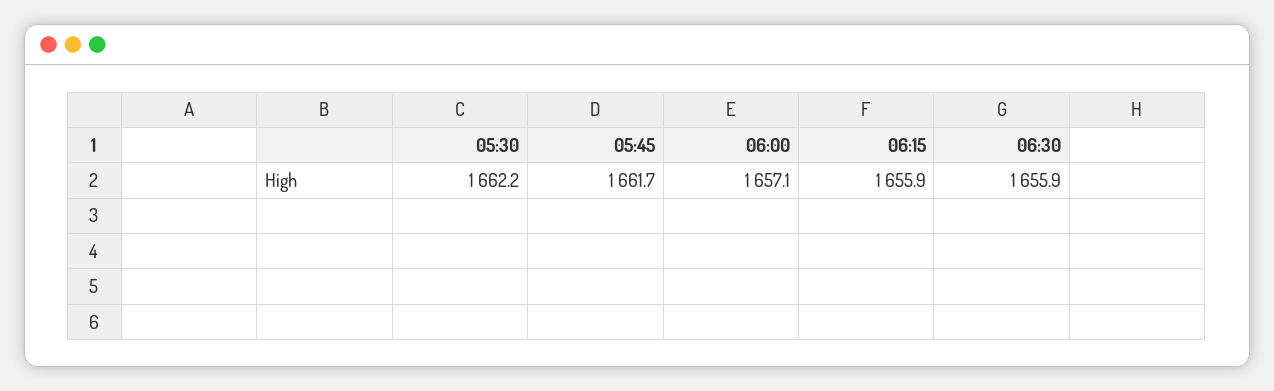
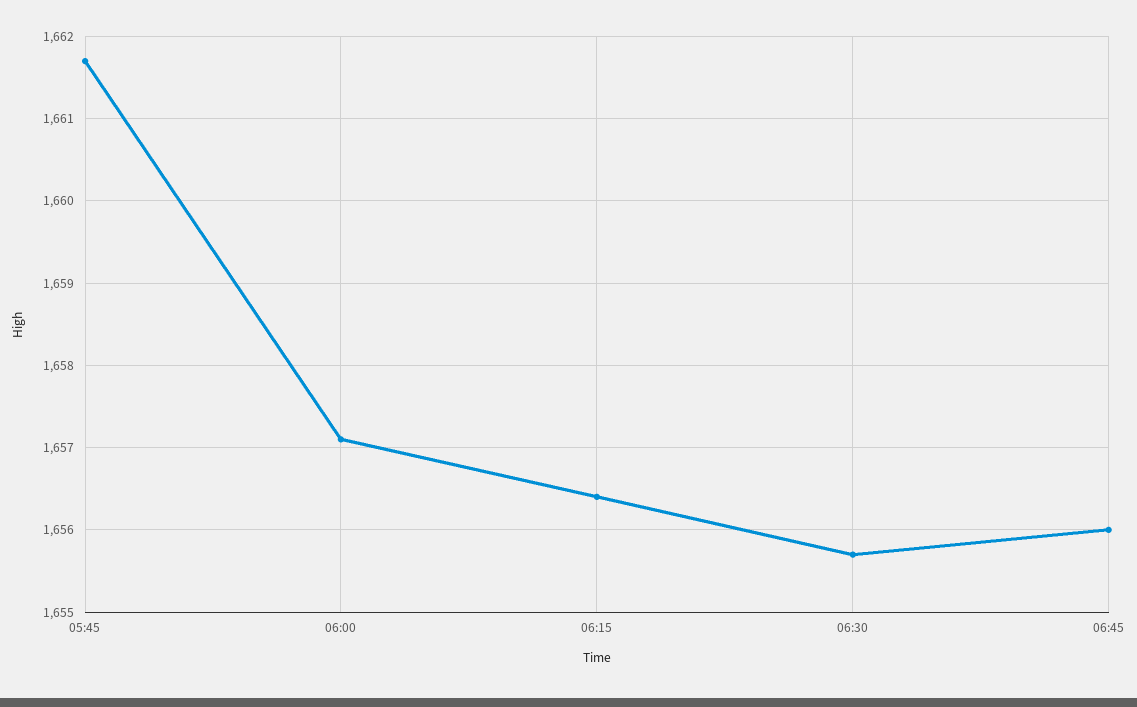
05:30: 1662.2 -> none
06:15: 1655.9 -> 1656.4
06:30: 1655.9 -> 1655.7
06:45: none -> 1656

